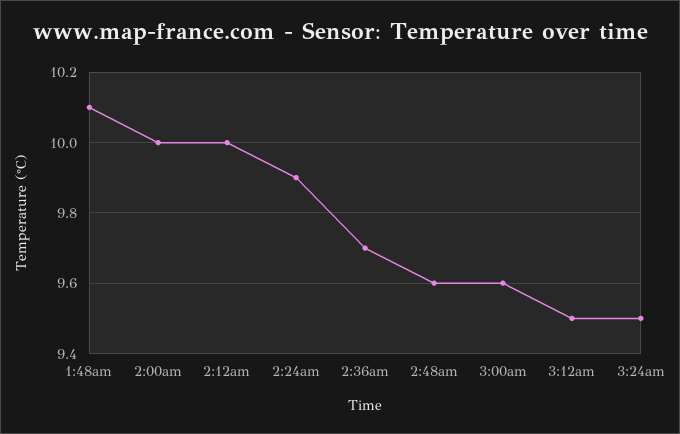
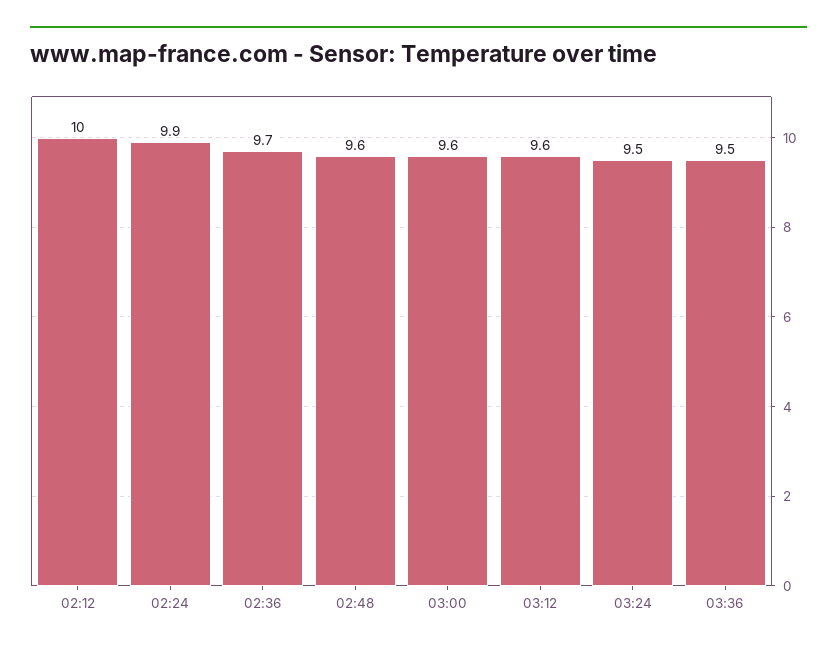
1:48am: 10.1 -> none
2:00am: 10 -> none
3:12am: 9.5 -> 9.6
03:36: none -> 9.5

